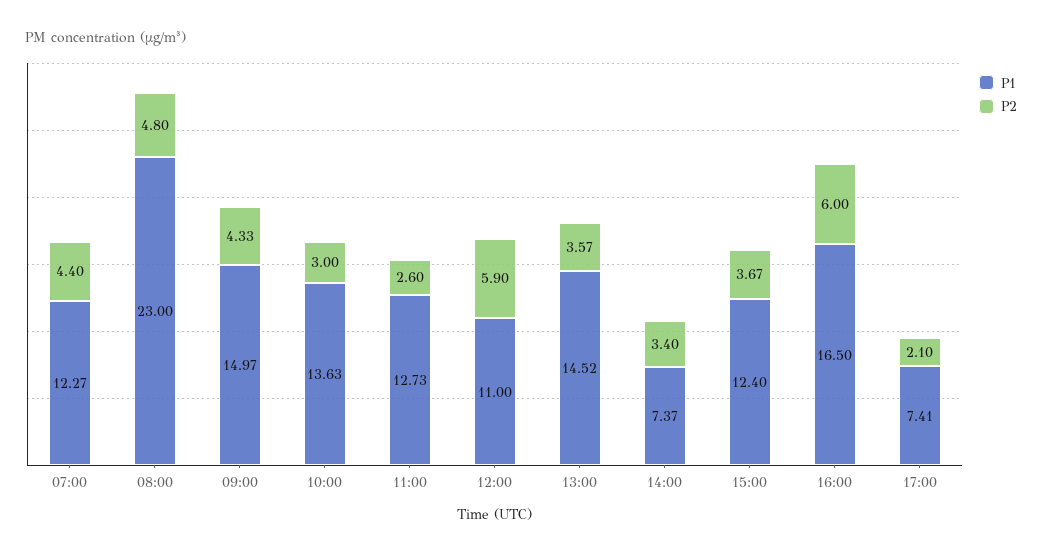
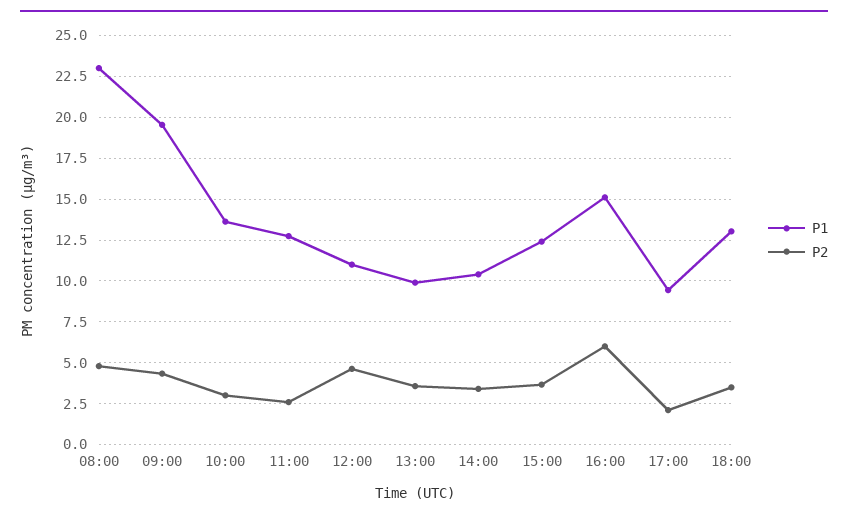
P1, 07:00: 12.27 -> none
P2, 07:00: 4.4 -> none
P1, 09:00: 14.97 -> 19.5
P2, 12:00: 5.9 -> 4.5
P1, 13:00: 14.52 -> 10
P1, 14:00: 7.37 -> 10.5
P1, 16:00: 16.5 -> 15
P1, 17:00: 7.41 -> 9.5
P1, 18:00: none -> 13
P2, 18:00: none -> 3.5

